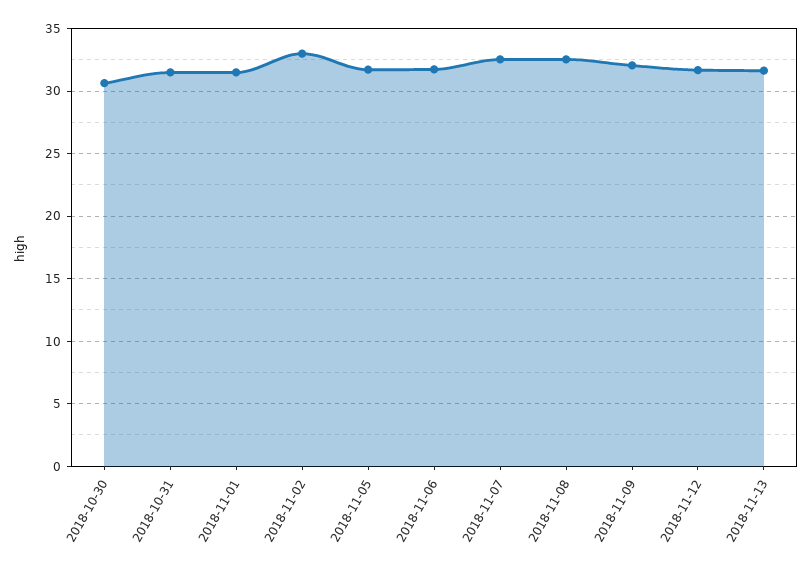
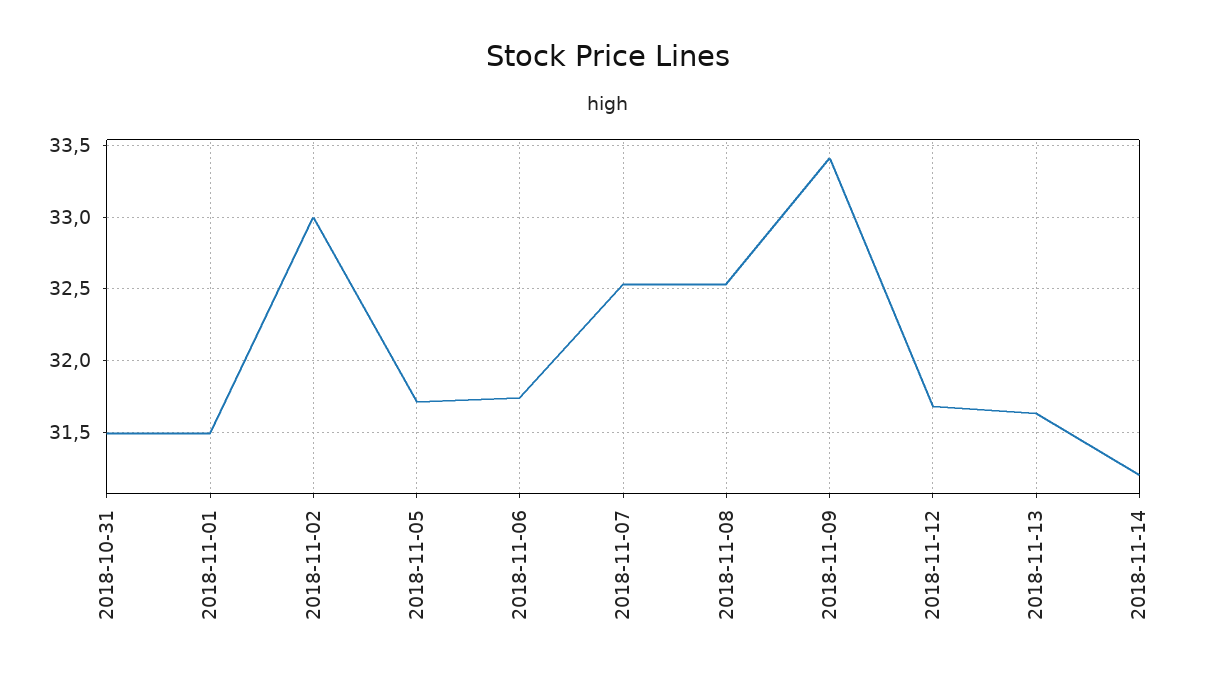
2018-10-30: 30.5 -> none
2018-11-09: 32 -> 33.4
2018-11-14: none -> 31.2

